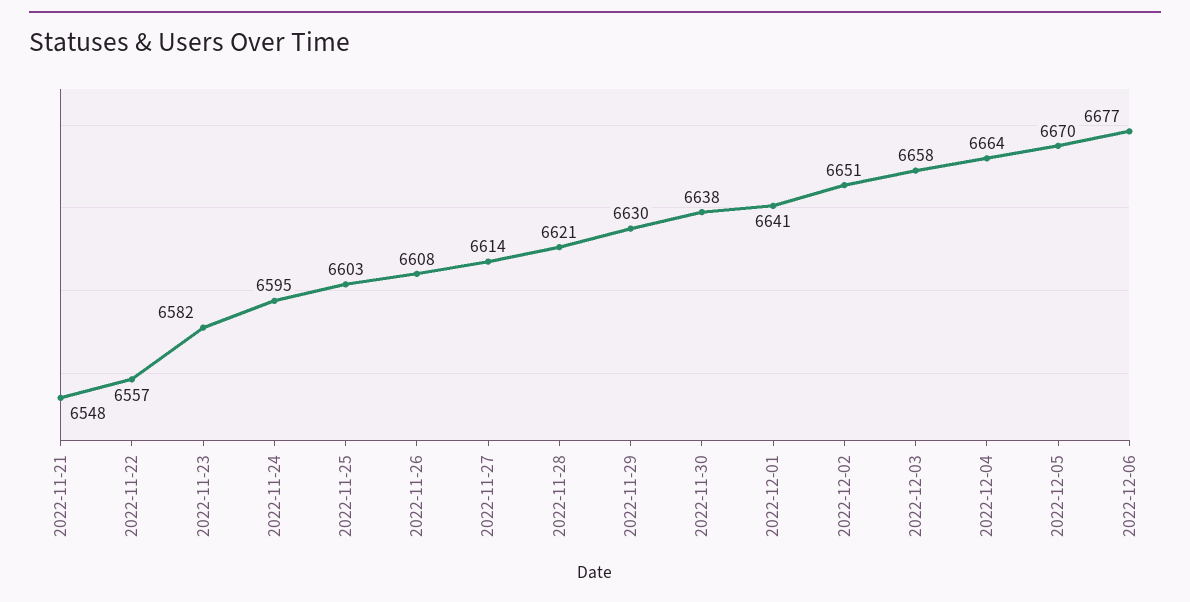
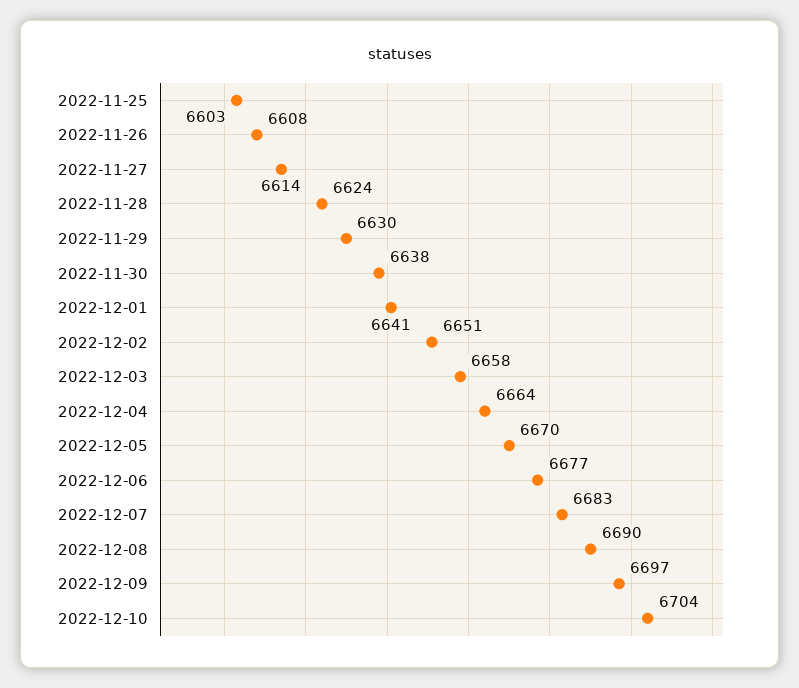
2022-11-21: 6548 -> none
2022-11-22: 6557 -> none
2022-11-23: 6582 -> none
2022-11-24: 6595 -> none
2022-11-28: 6621 -> 6624
2022-12-07: none -> 6683
2022-12-08: none -> 6690
2022-12-09: none -> 6697
2022-12-10: none -> 6704

